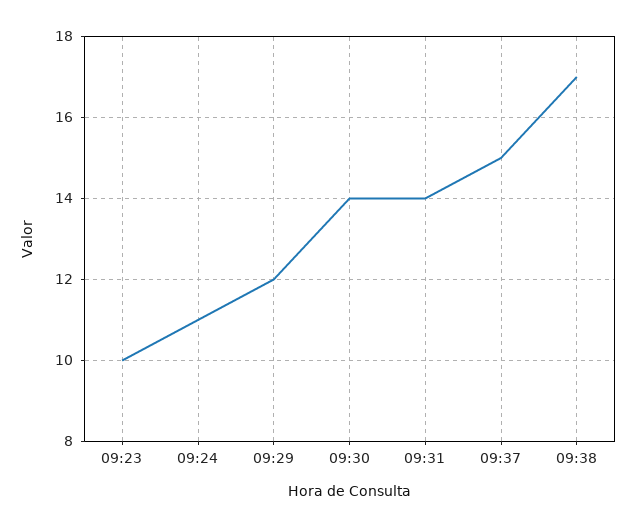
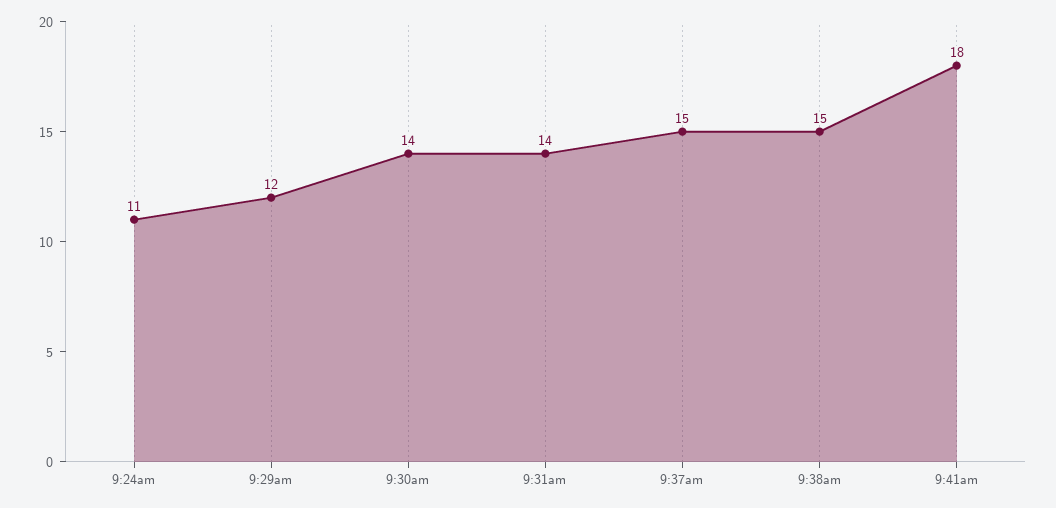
09:23: 10 -> none
09:38: 17 -> 15
9:41am: none -> 18

